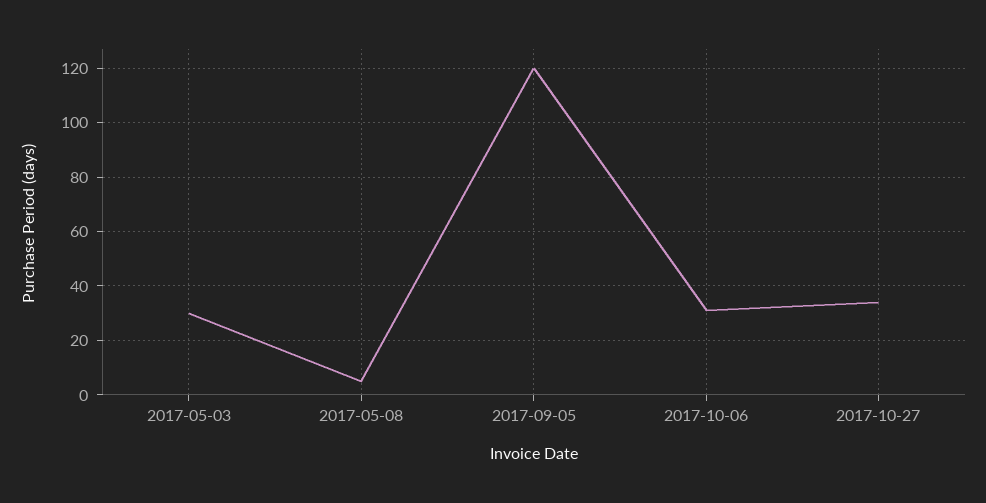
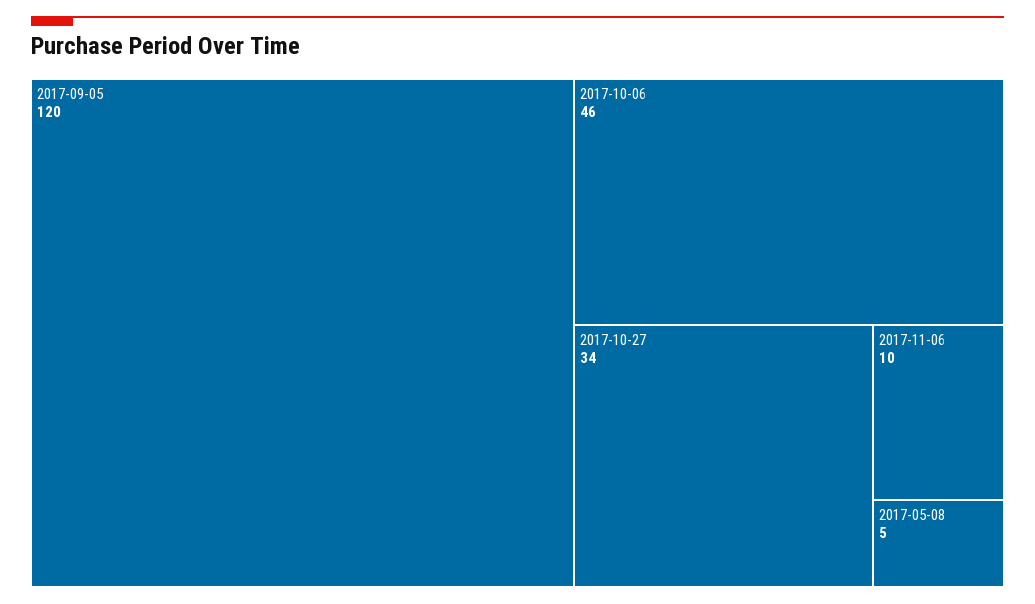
2017-05-03: 30 -> none
2017-10-06: 30 -> 46
2017-11-06: none -> 10

